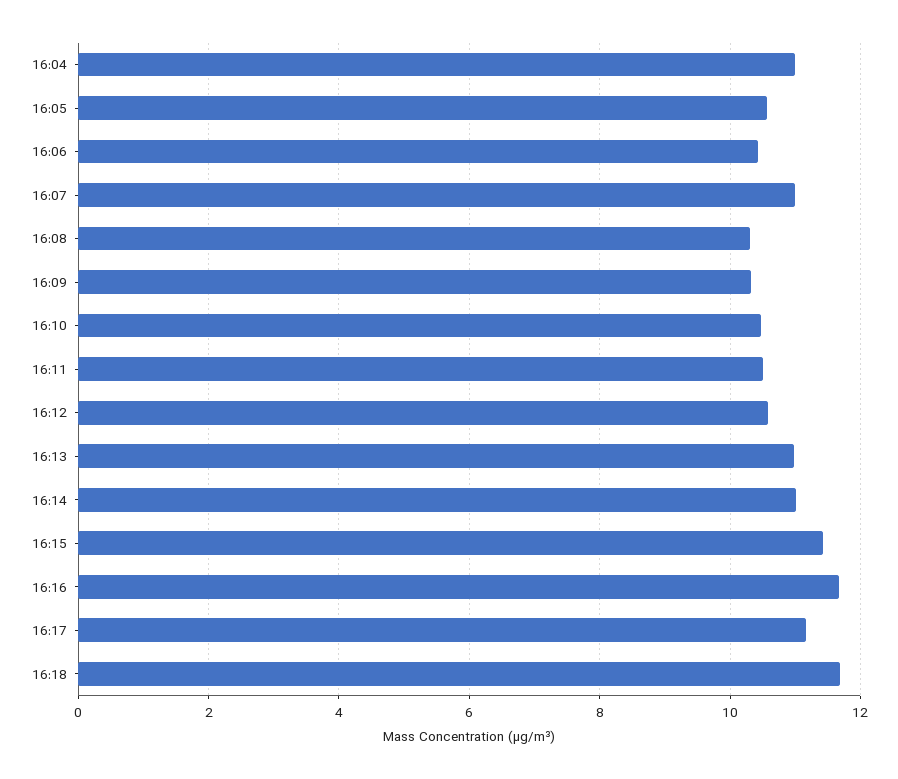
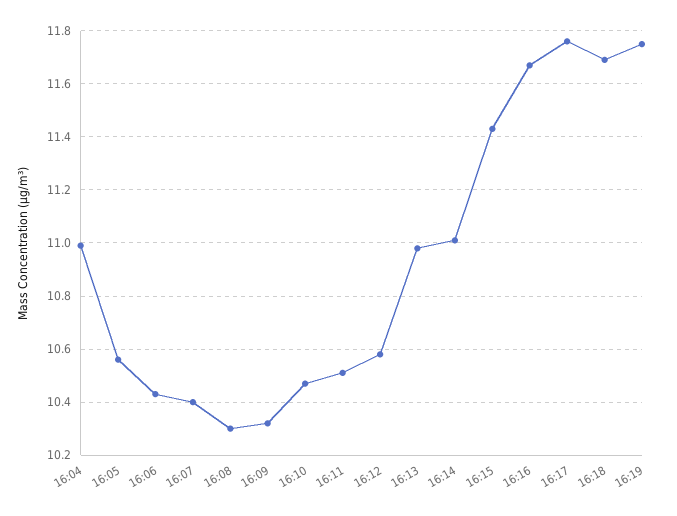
16:07: 11 -> 10.4
16:17: 11.2 -> 11.75
16:19: none -> 11.75

